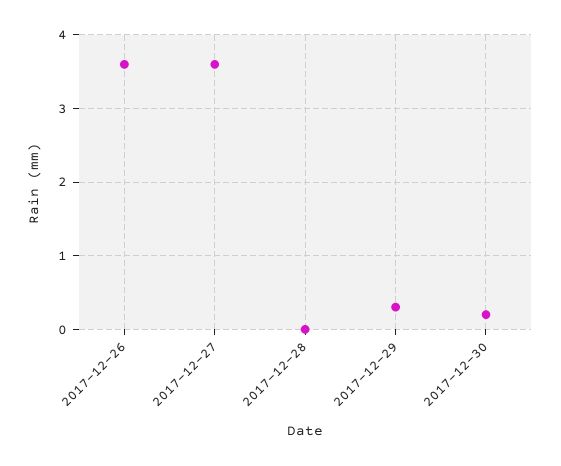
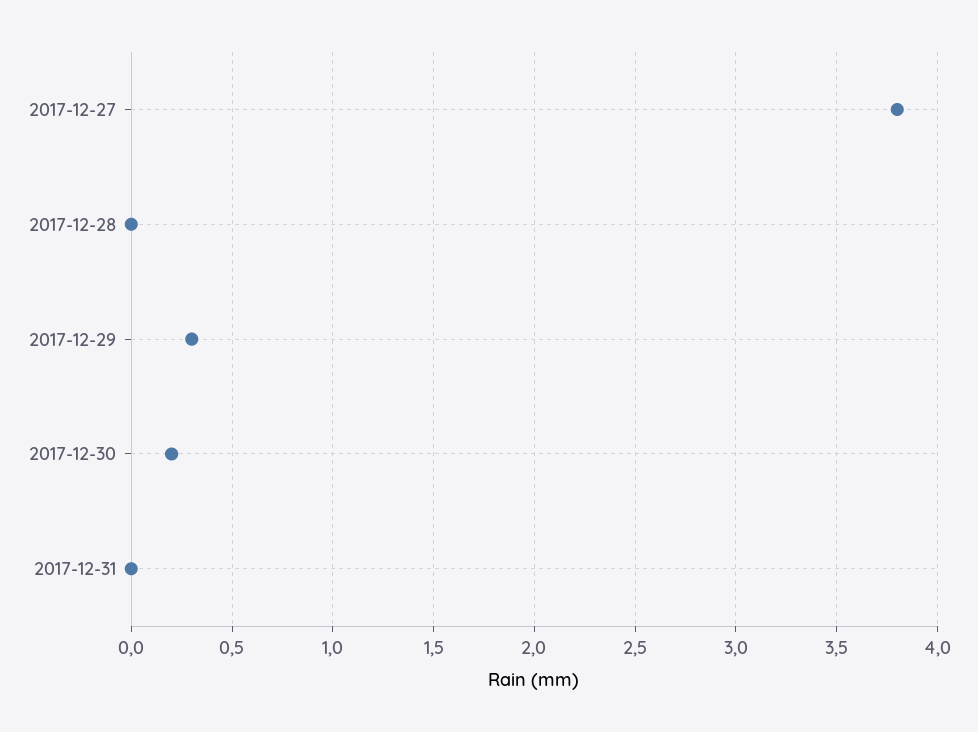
2017-12-26: 3.6 -> none
2017-12-27: 3.6 -> 3.8
2017-12-31: none -> 0

